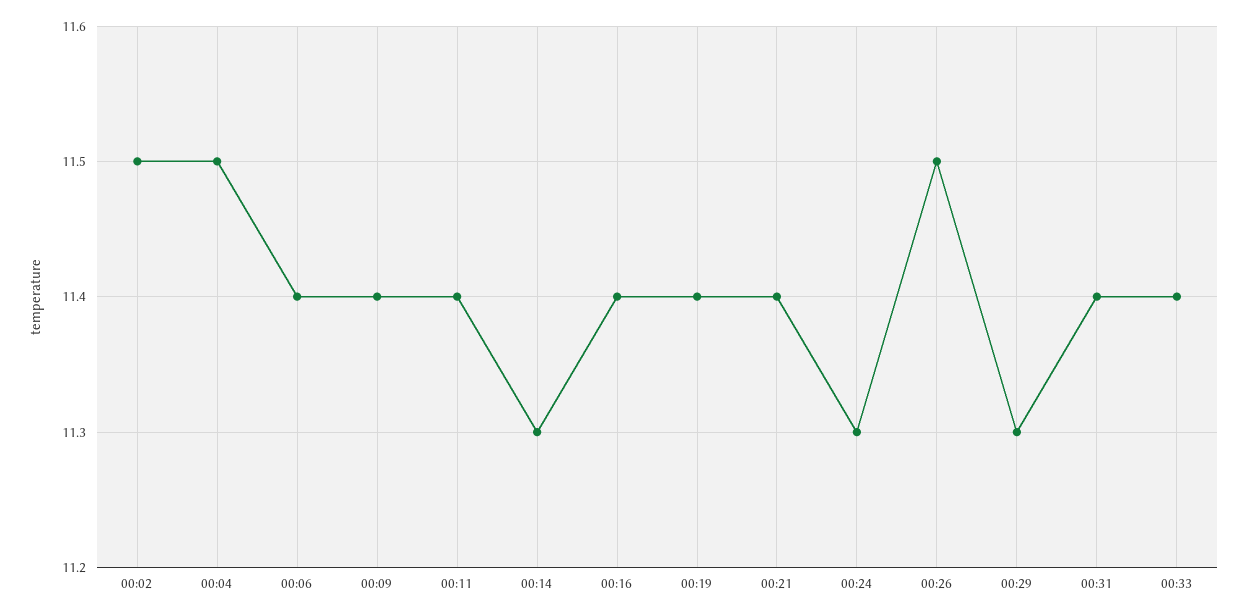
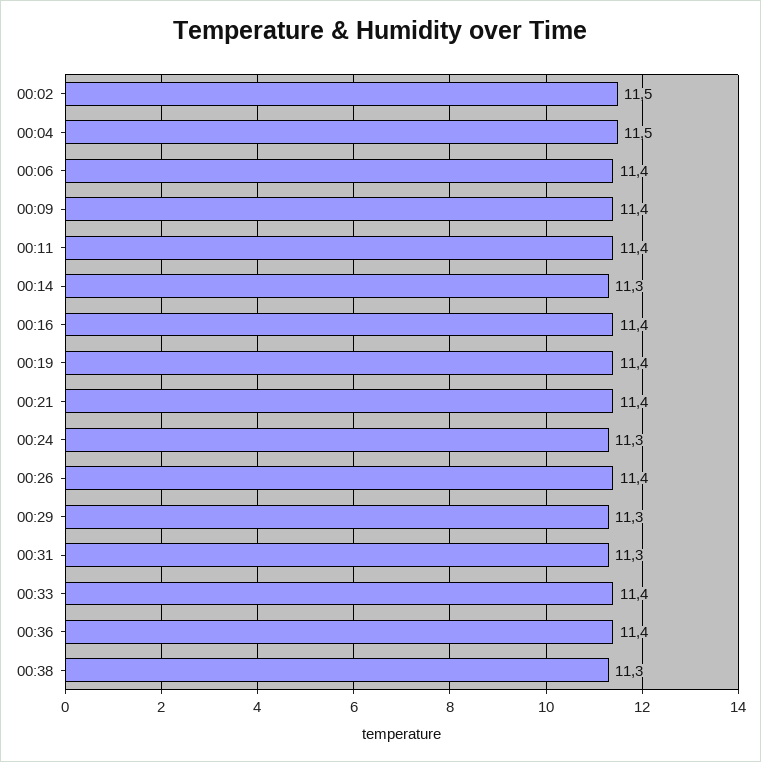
00:26: 11.5 -> 11.4
00:31: 11.4 -> 11.3
00:36: none -> 11.4
00:38: none -> 11.3

